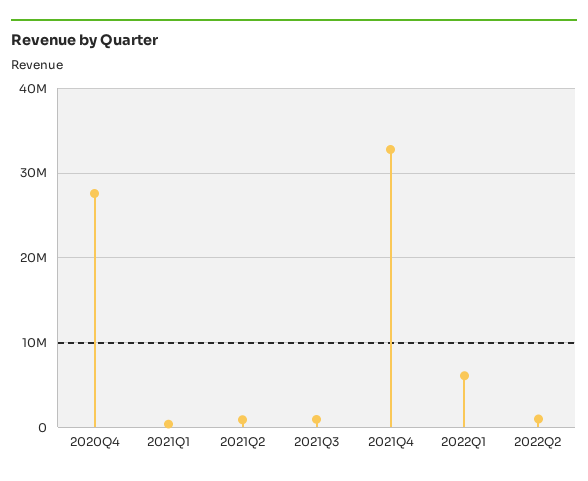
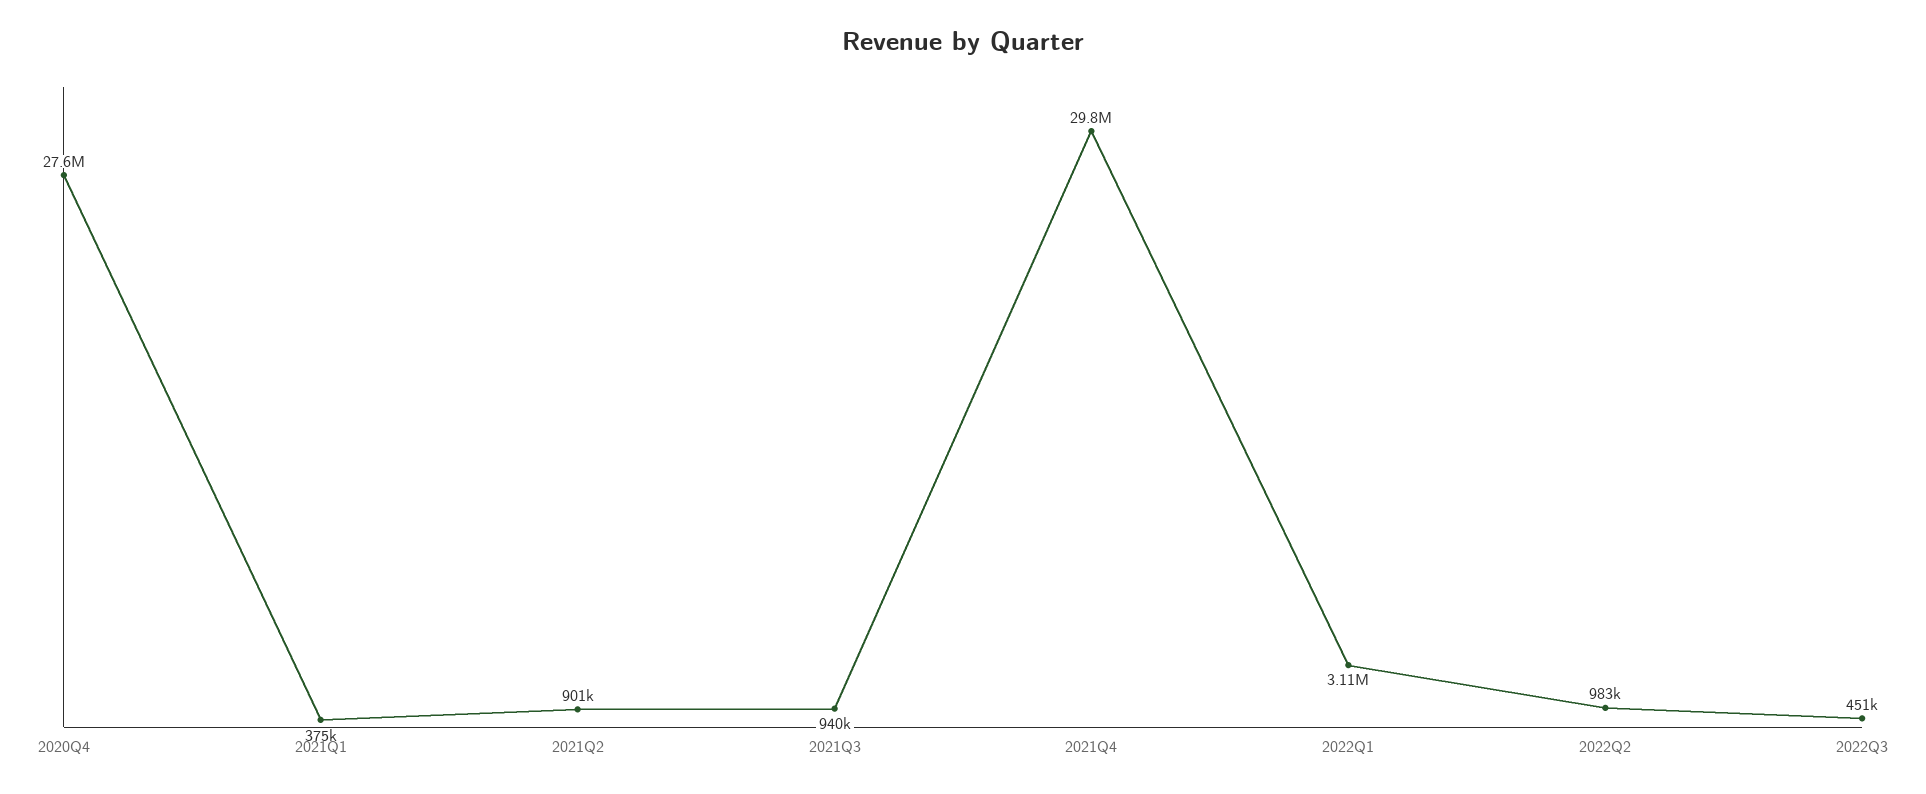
2021Q4: 33000000 -> 29800000
2022Q1: 6000000 -> 3110000
2022Q3: none -> 451000

